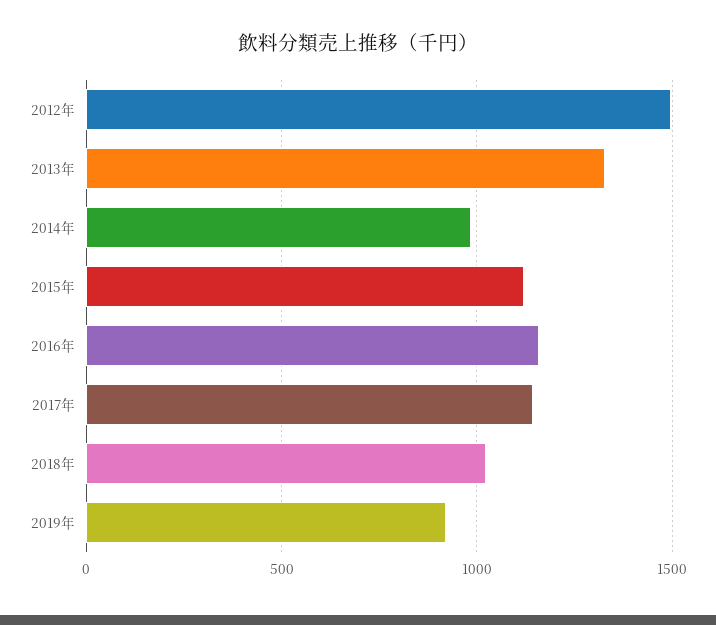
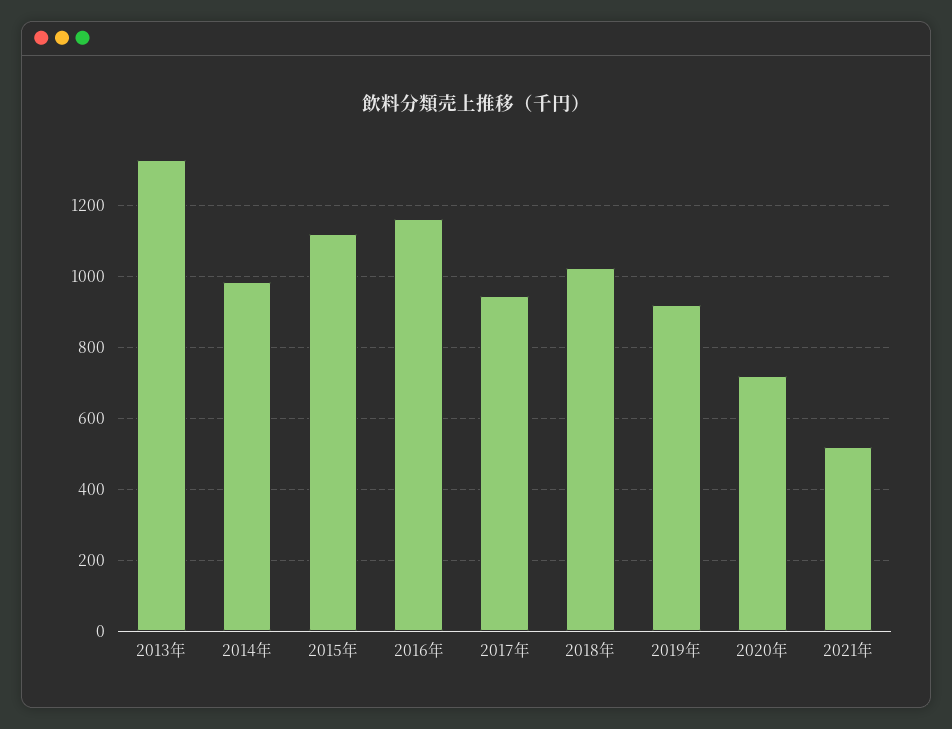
2012年: 1500 -> none
2017年: 1150 -> 940
2020年: none -> 720
2021年: none -> 520

